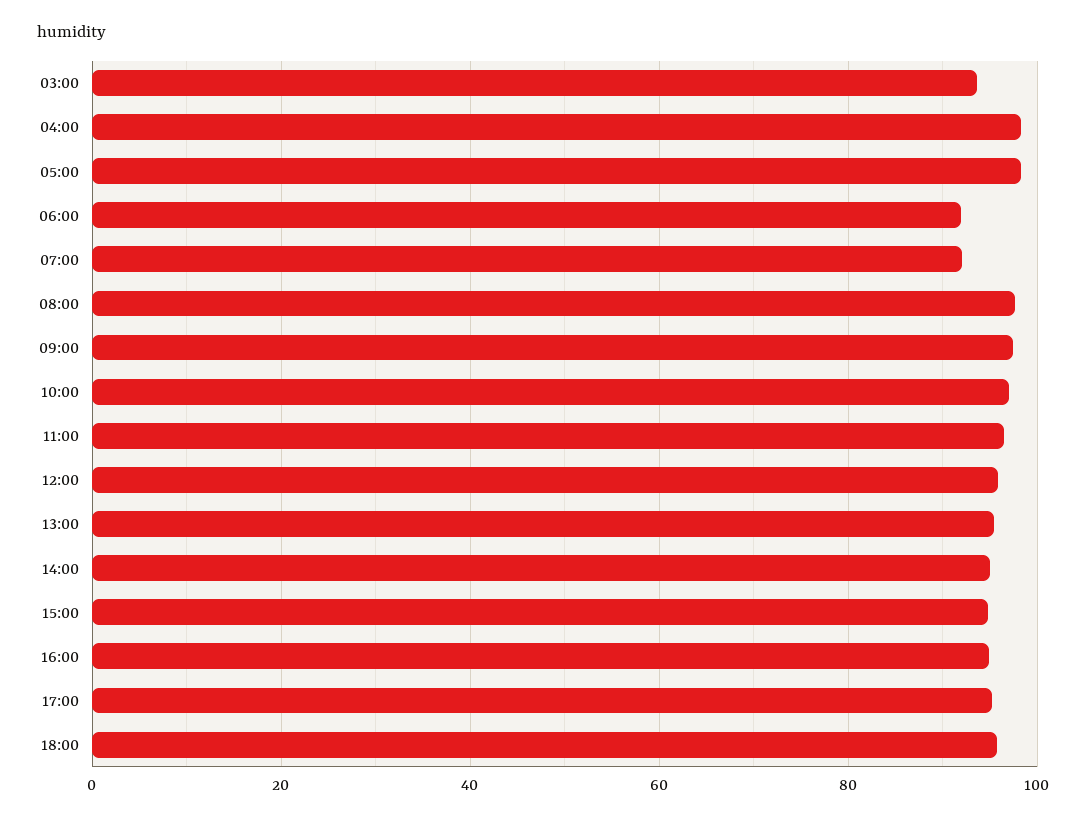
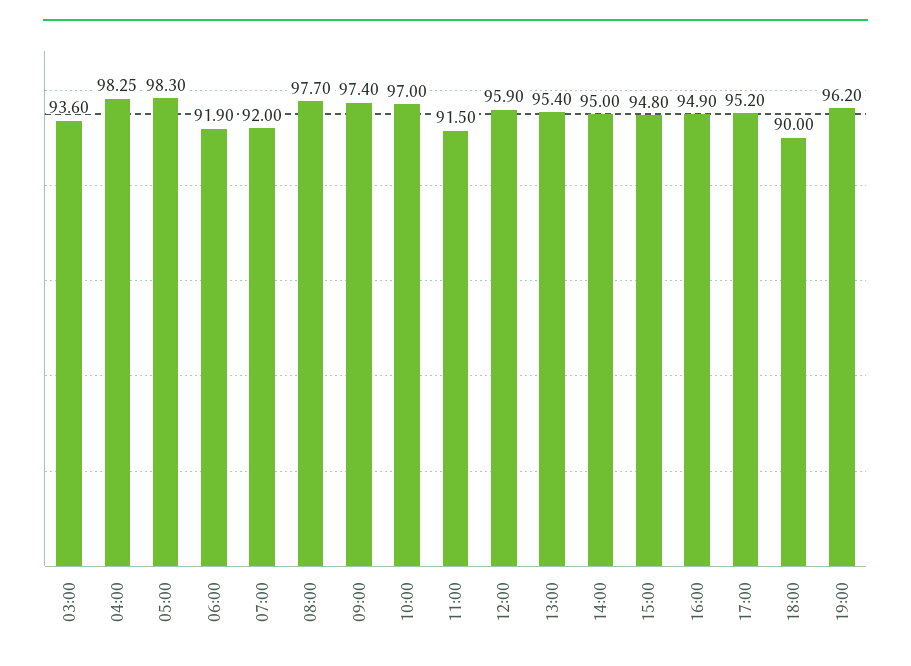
11:00: 96 -> 91.5
18:00: 96 -> 90
19:00: none -> 96.2

